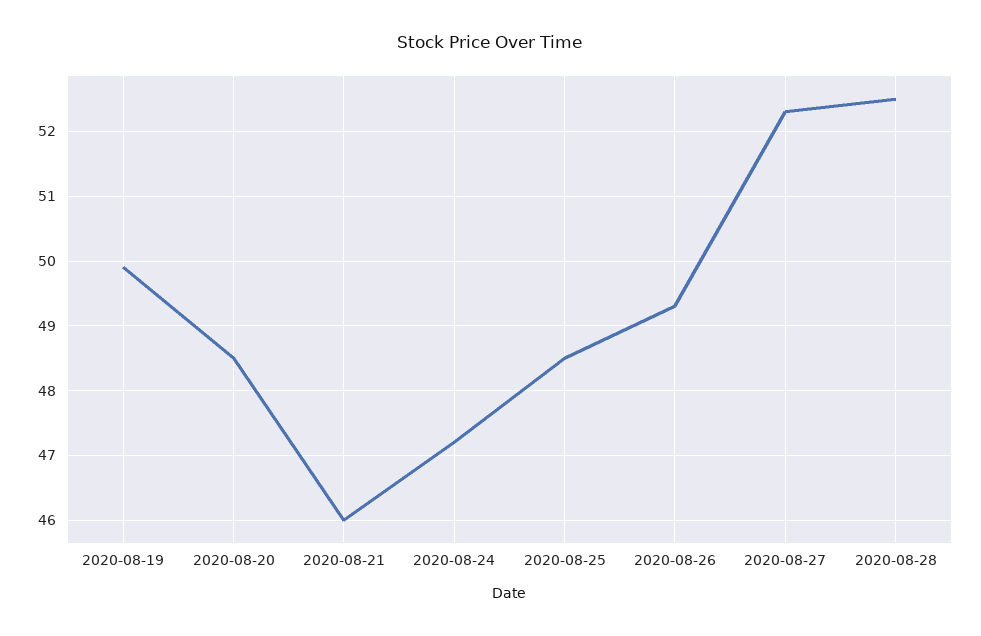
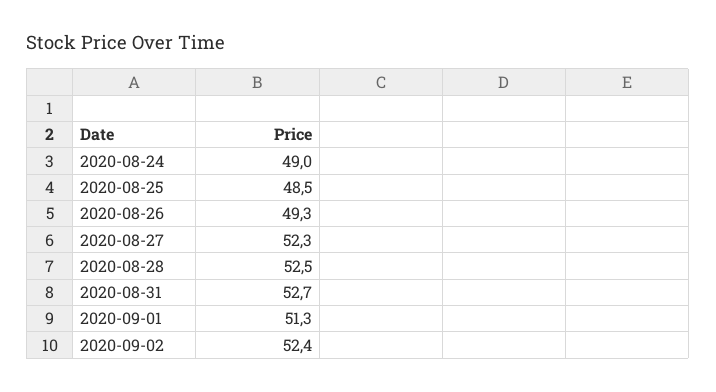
2020-08-19: 49.9 -> none
2020-08-20: 48.5 -> none
2020-08-21: 46 -> none
2020-08-24: 47.2 -> 49
2020-08-31: none -> 52.7
2020-09-01: none -> 51.3
2020-09-02: none -> 52.4

